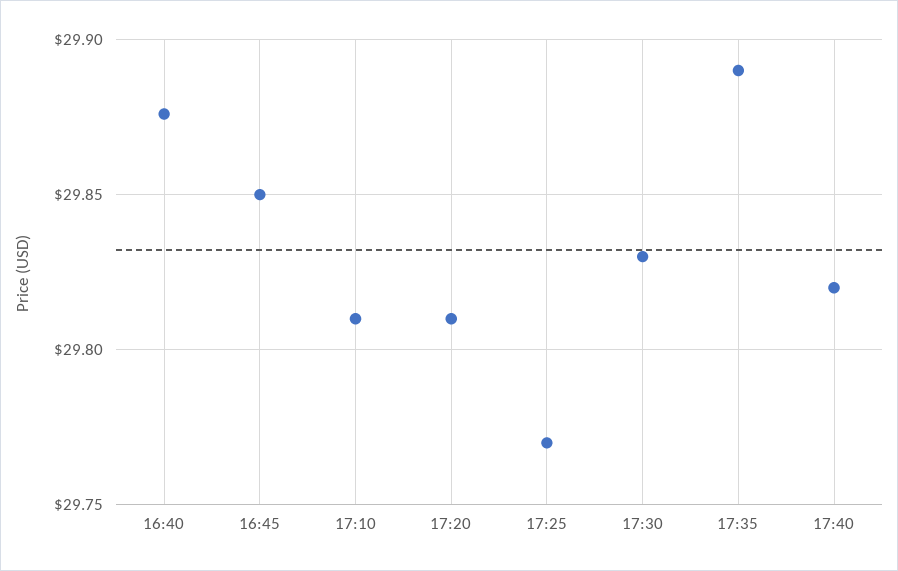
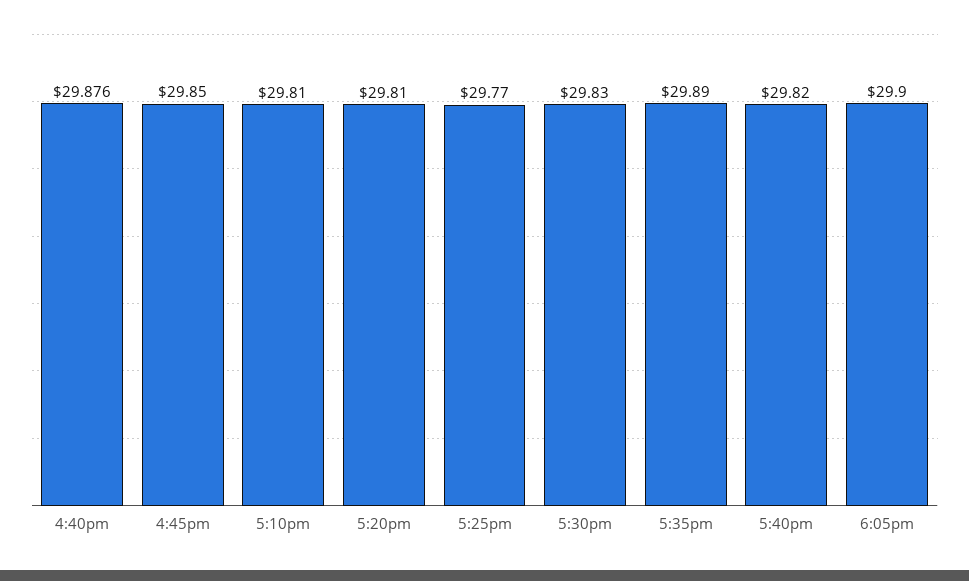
6:05pm: none -> 29.9

